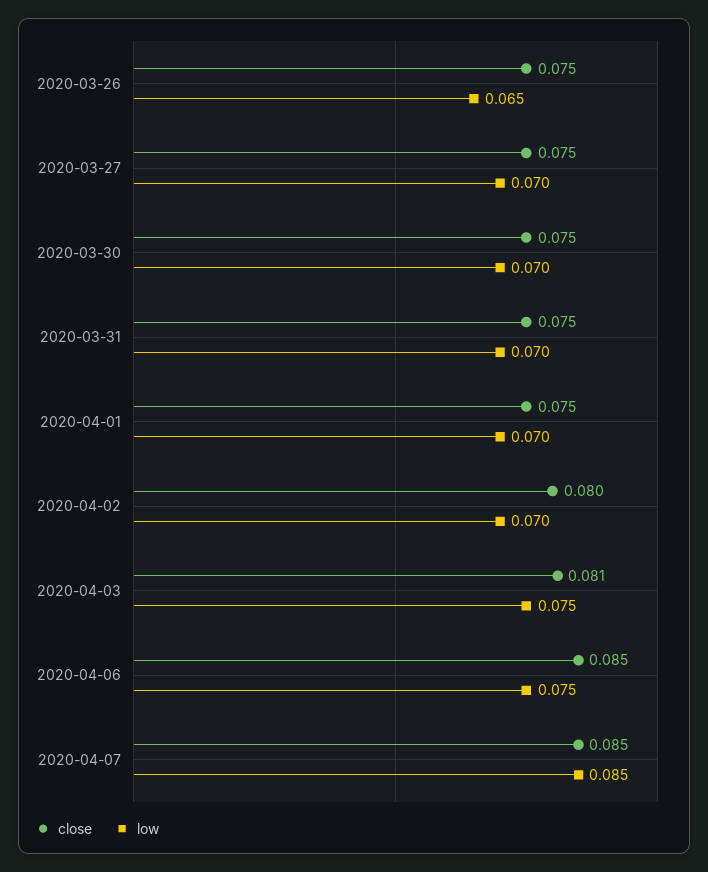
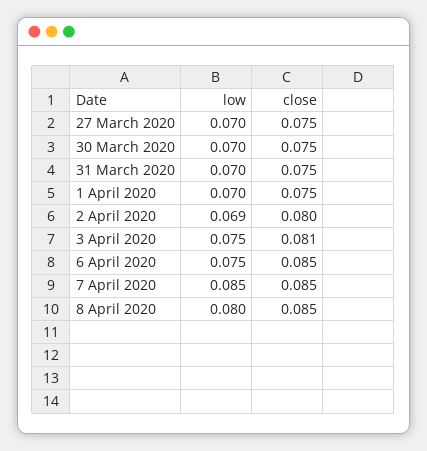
close, 2020-03-26: 0.075 -> none
low, 2020-03-26: 0.065 -> none
low, 2020-04-02: 0.07 -> 0.069
low, 8 April 2020: none -> 0.08
close, 8 April 2020: none -> 0.085

